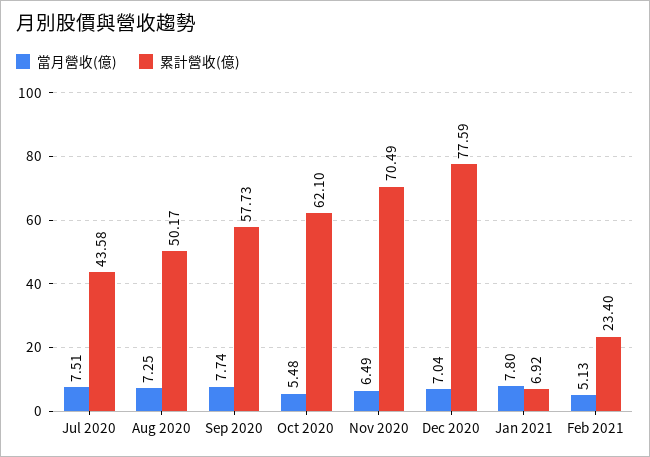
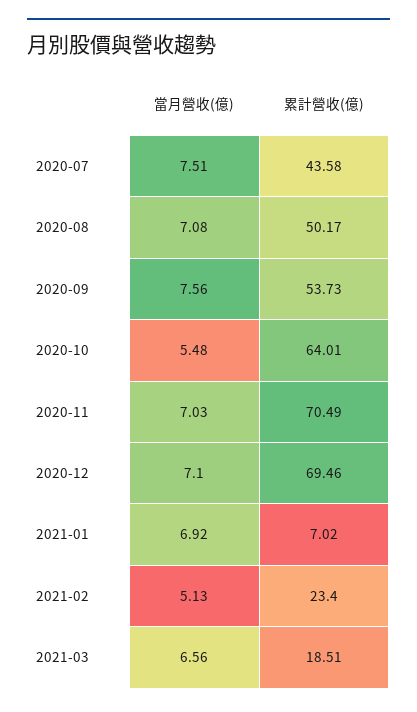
當月營收(億), Aug 2020: 7.25 -> 7.08
當月營收(億), Sep 2020: 7.74 -> 7.56
累計營收(億), Sep 2020: 57.73 -> 53.73
累計營收(億), Oct 2020: 62.1 -> 64.01
當月營收(億), Nov 2020: 6.49 -> 7.03
當月營收(億), Dec 2020: 7.04 -> 7.1
累計營收(億), Dec 2020: 77.59 -> 69.46
當月營收(億), Jan 2021: 7.8 -> 6.92
累計營收(億), Jan 2021: 6.92 -> 7.02
當月營收(億), 2021-03: none -> 6.56
累計營收(億), 2021-03: none -> 18.51

